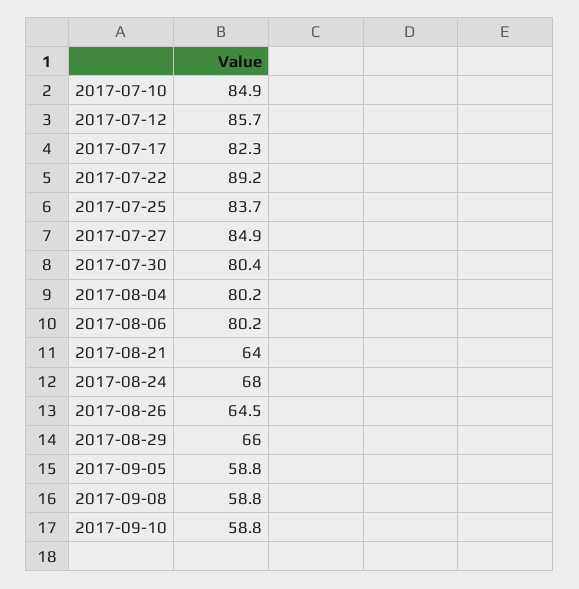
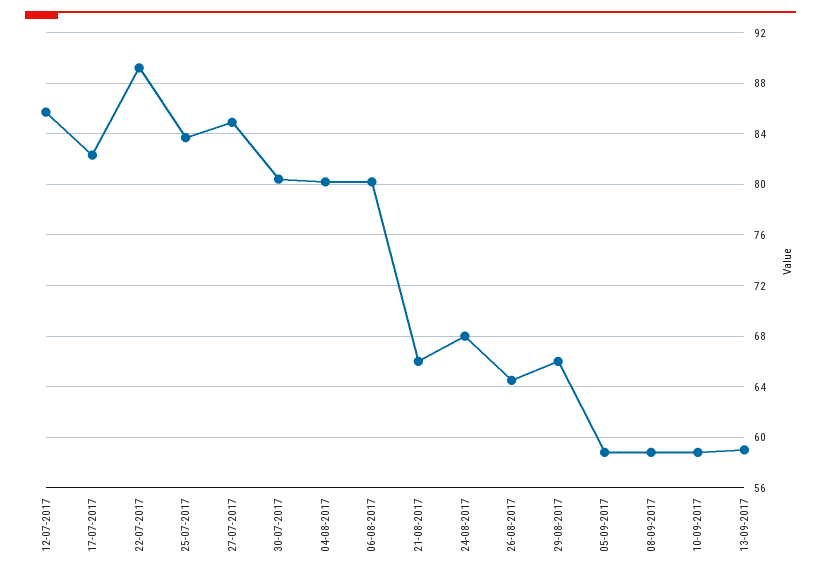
2017-07-10: 84.9 -> none
2017-08-21: 64 -> 66
13-09-2017: none -> 59

